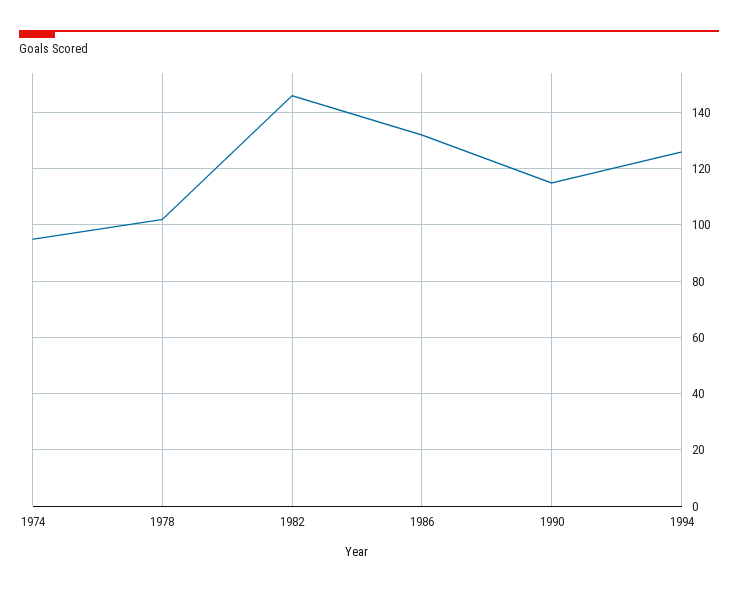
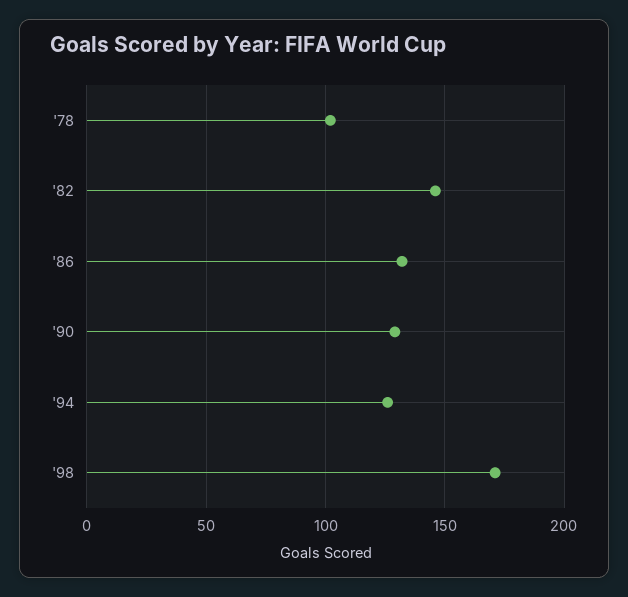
1974: 95 -> none
1990: 115 -> 130
'98: none -> 170

